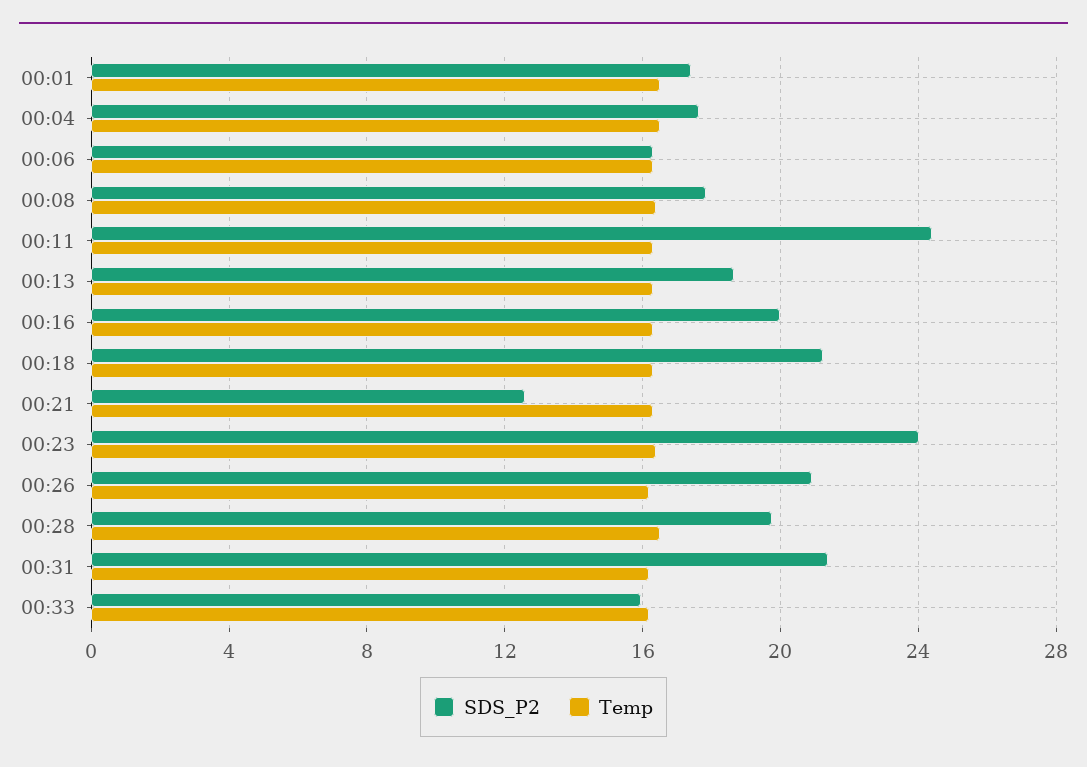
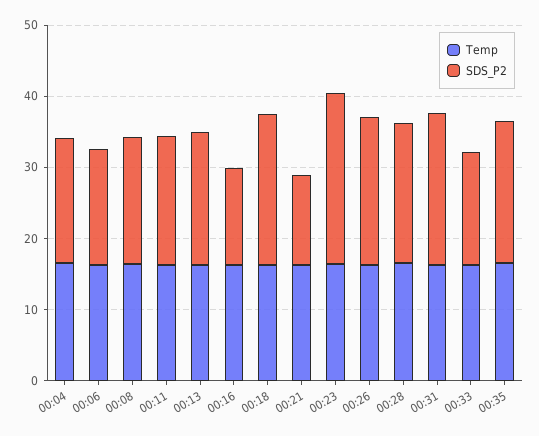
SDS_P2, 00:01: 17.5 -> none
Temp, 00:01: 16.5 -> none
SDS_P2, 00:11: 24.5 -> 18
SDS_P2, 00:16: 20 -> 14
Temp, 00:35: none -> 16
SDS_P2, 00:35: none -> 20

